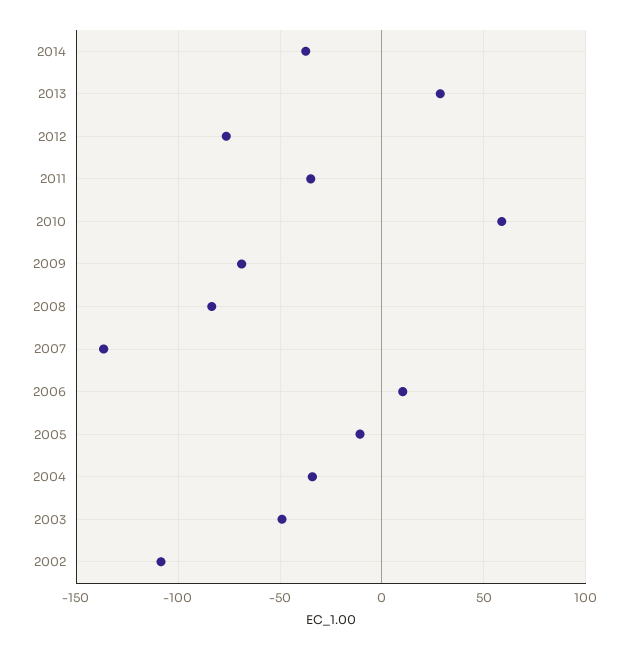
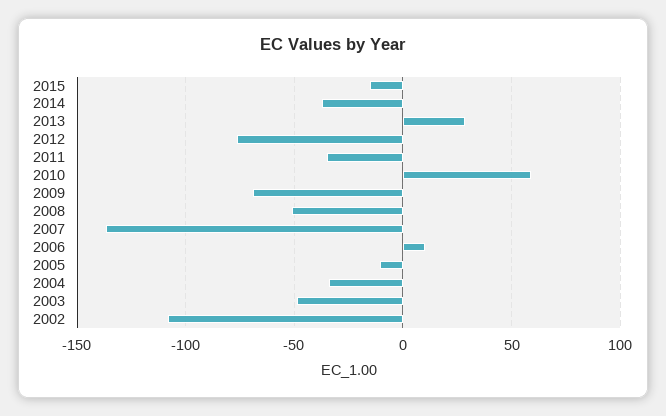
2008: -85 -> -50
2015: none -> -15

